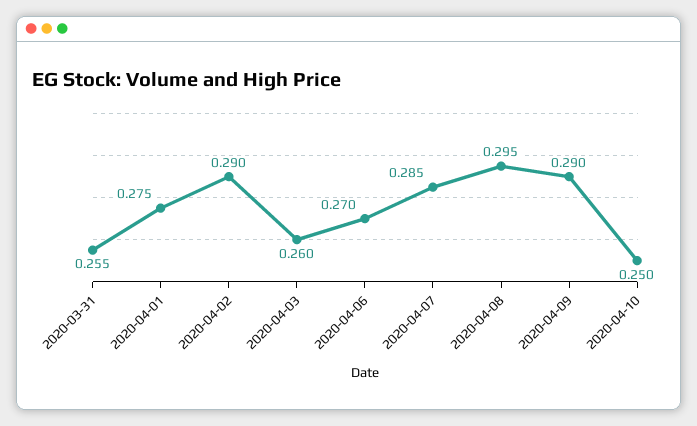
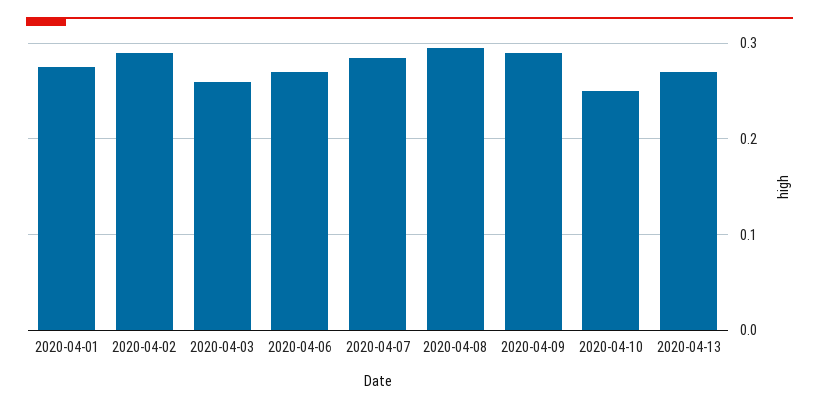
2020-03-31: 0.255 -> none
2020-04-13: none -> 0.27

